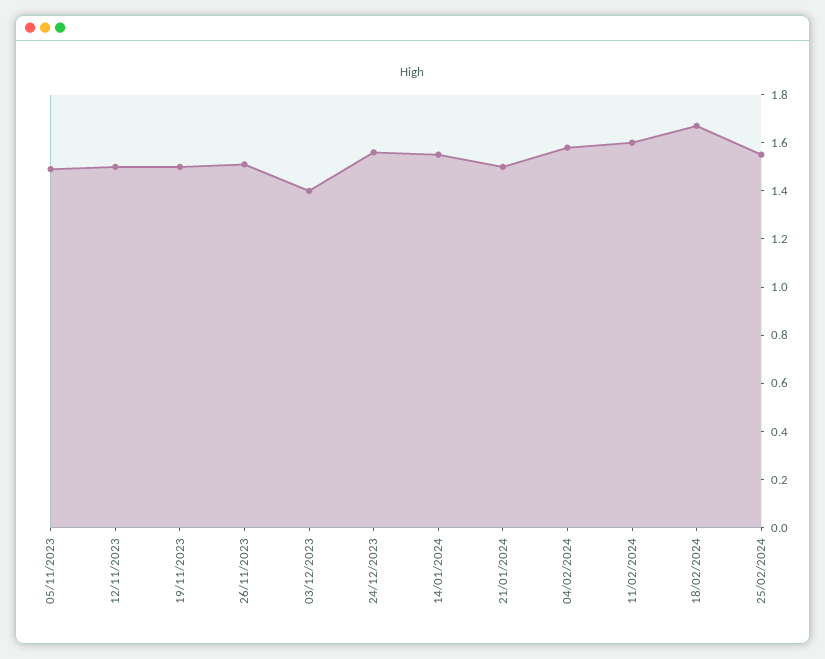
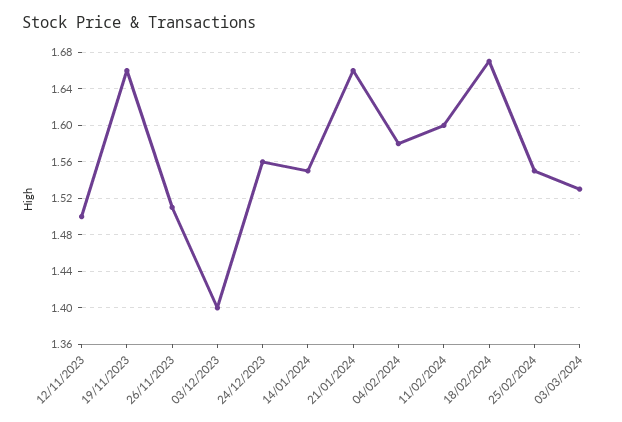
05/11/2023: 1.5 -> none
19/11/2023: 1.5 -> 1.66
21/01/2024: 1.5 -> 1.66
03/03/2024: none -> 1.53

